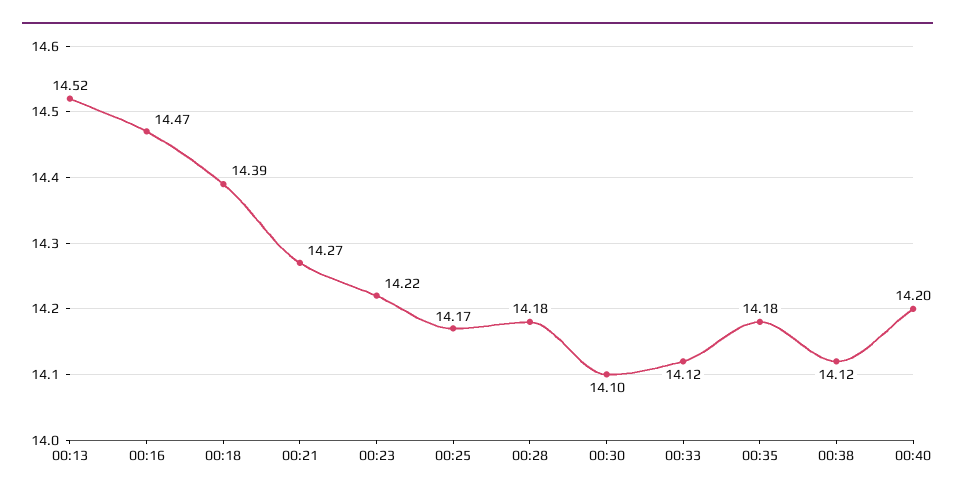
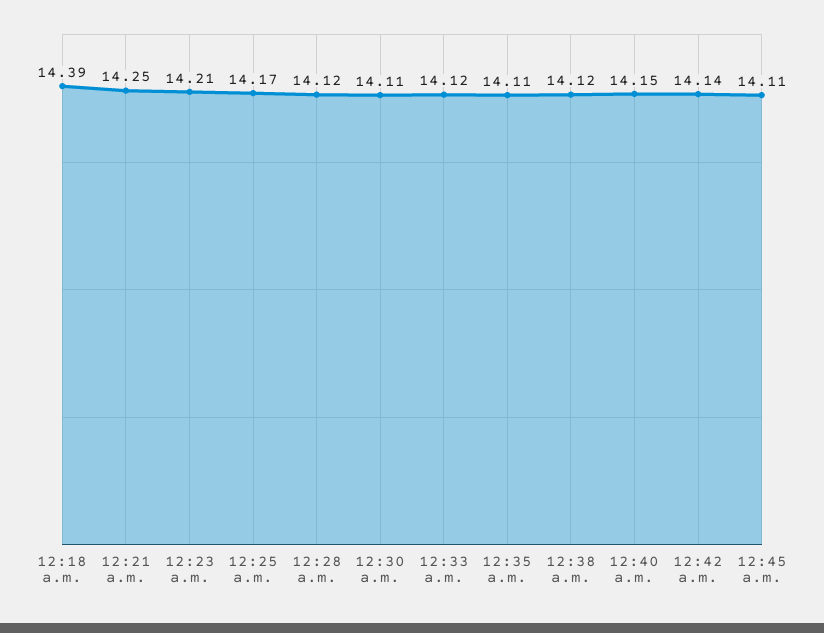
00:13: 14.52 -> none
00:16: 14.47 -> none
00:21: 14.27 -> 14.25
00:23: 14.22 -> 14.21
00:28: 14.18 -> 14.12
00:30: 14.1 -> 14.11
00:35: 14.18 -> 14.11
00:40: 14.2 -> 14.15
12:42 a.m.: none -> 14.14
12:45 a.m.: none -> 14.11

